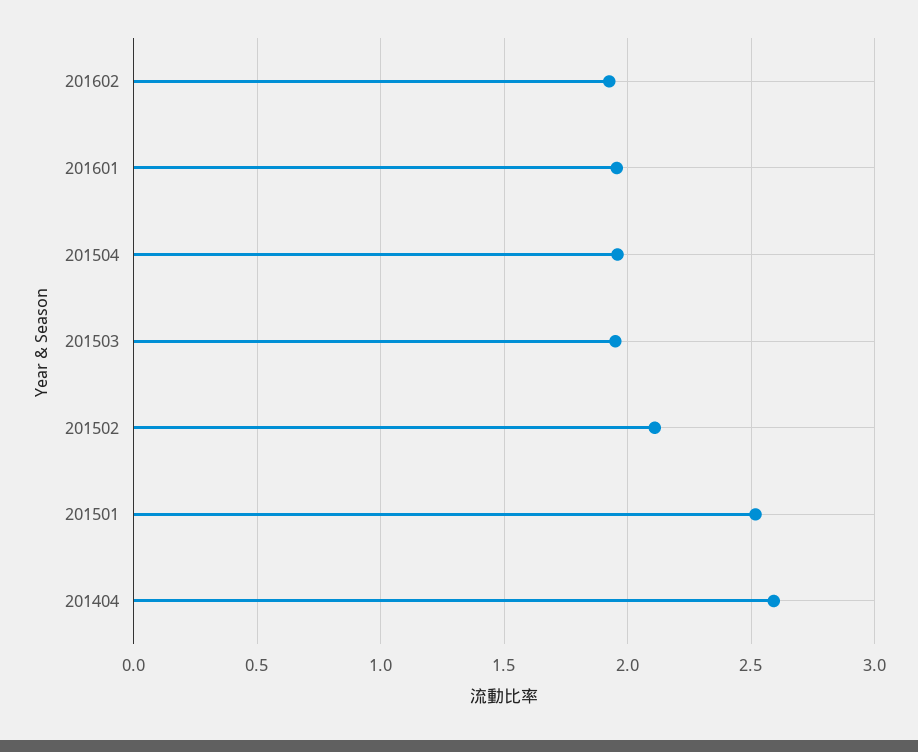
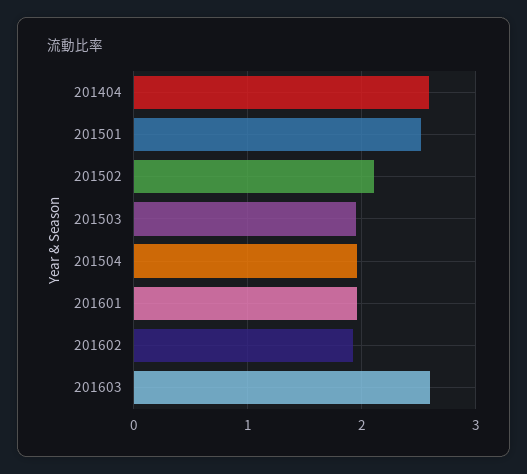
201603: none -> 2.6

